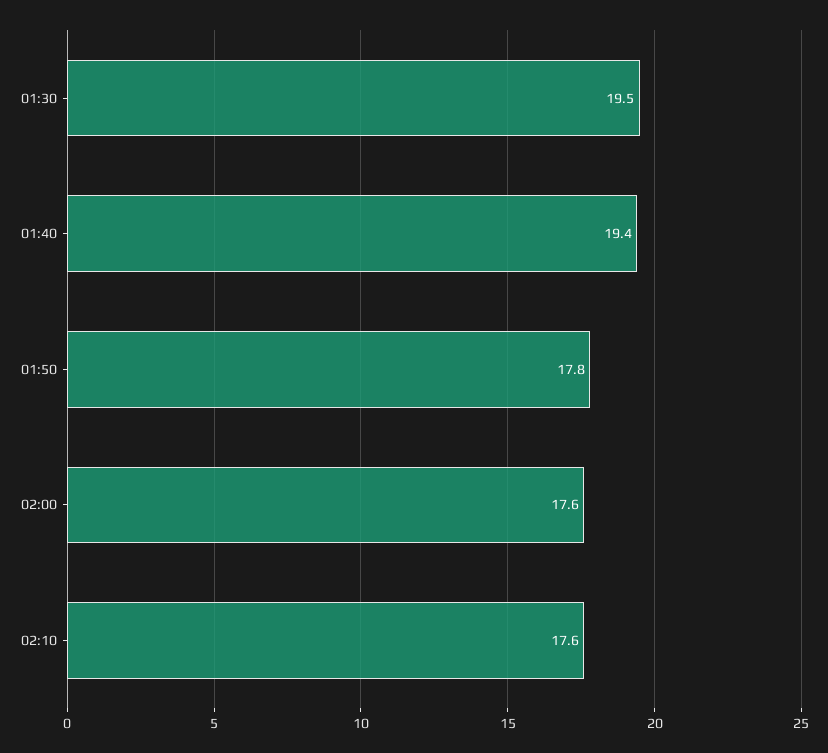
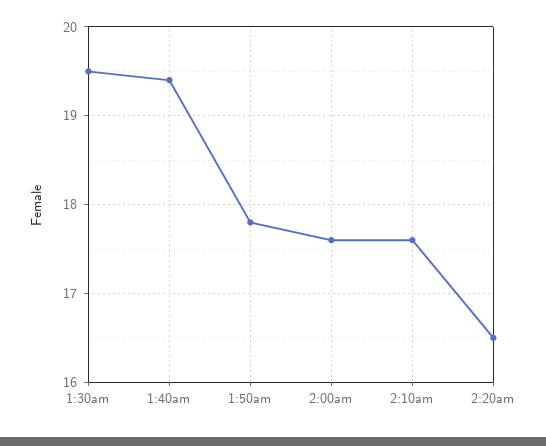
2:20am: none -> 16.5

